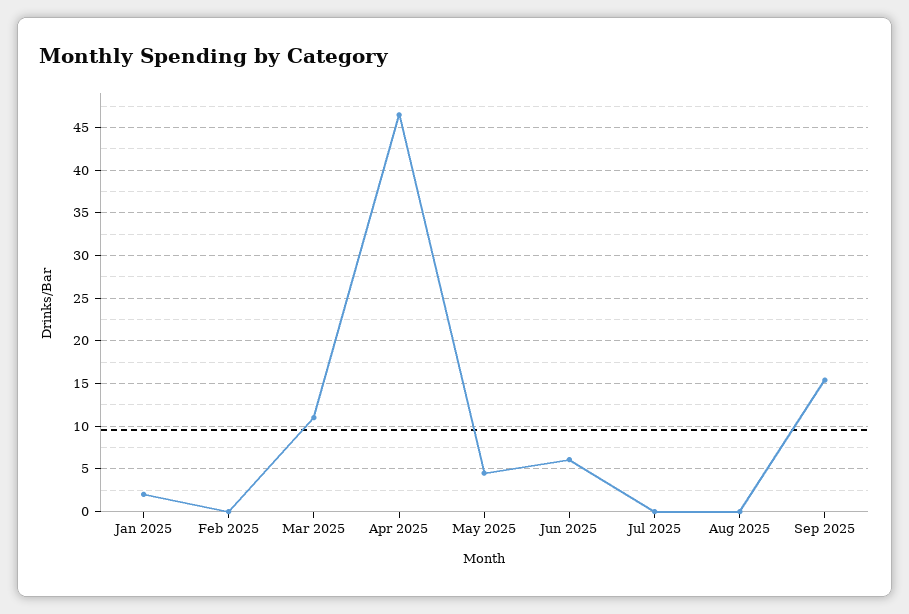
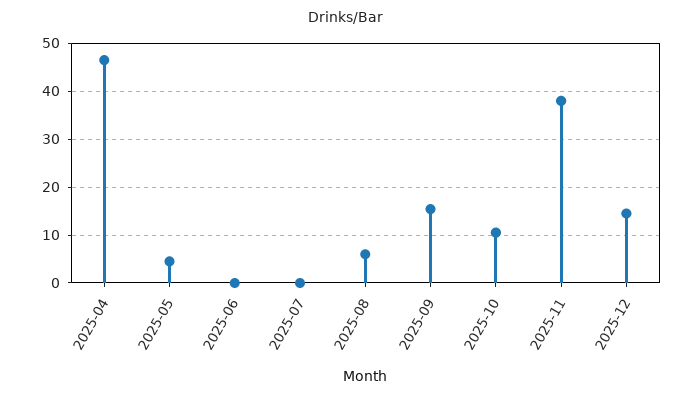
Jan 2025: 2 -> none
Feb 2025: 0 -> none
Mar 2025: 11 -> none
Jun 2025: 6 -> 0
Aug 2025: 0 -> 6
2025-10: none -> 10
2025-11: none -> 38
2025-12: none -> 14

